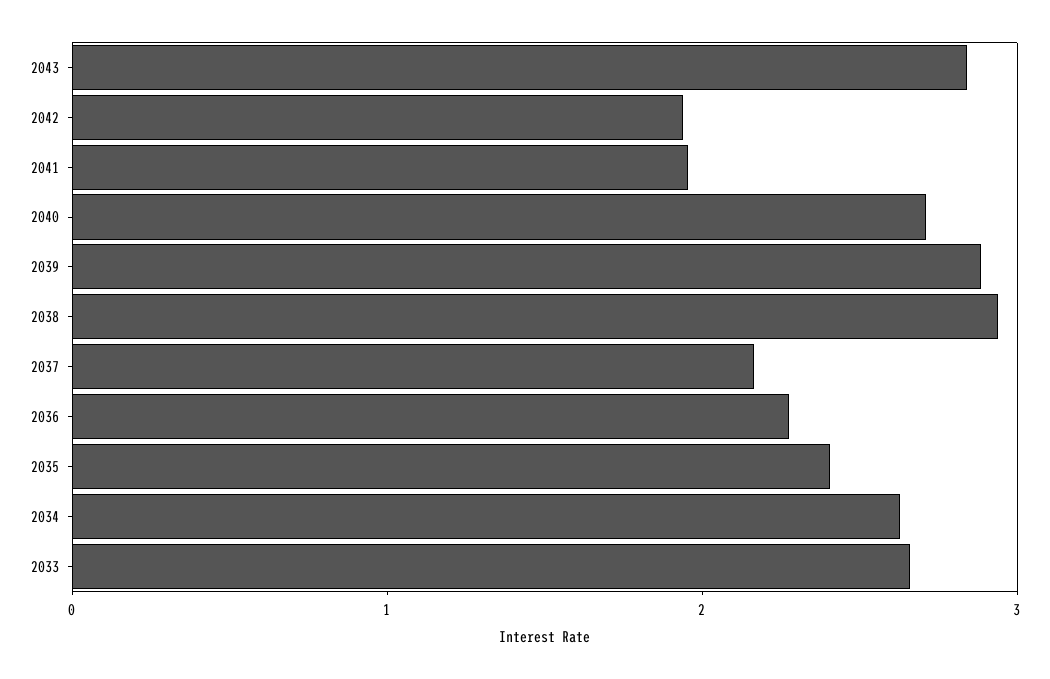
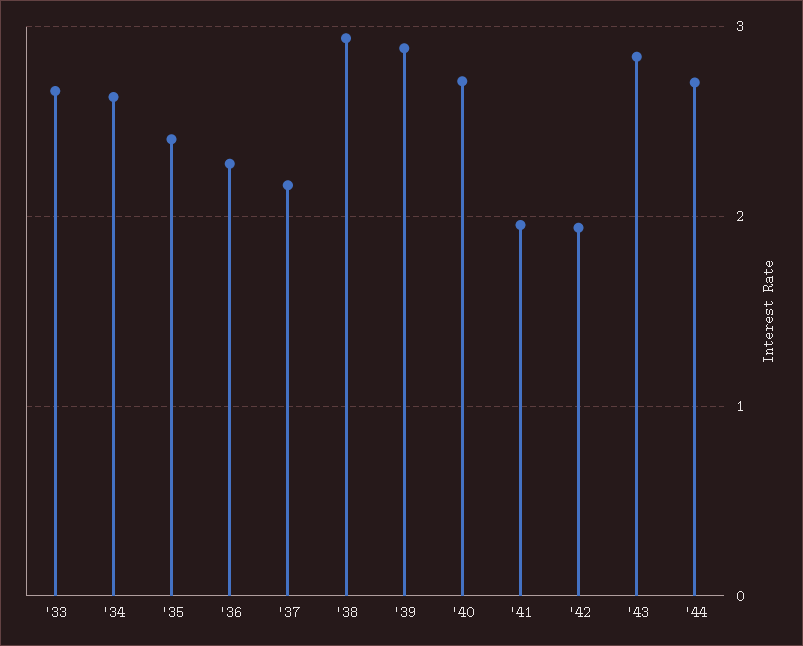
'44: none -> 2.7

